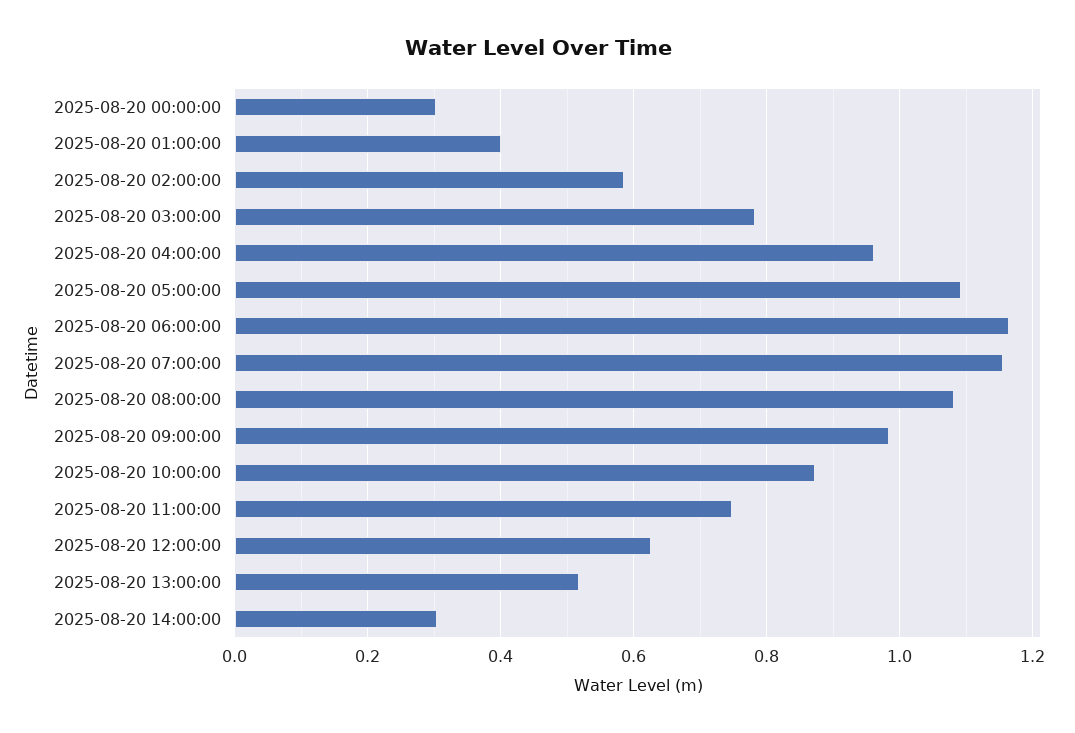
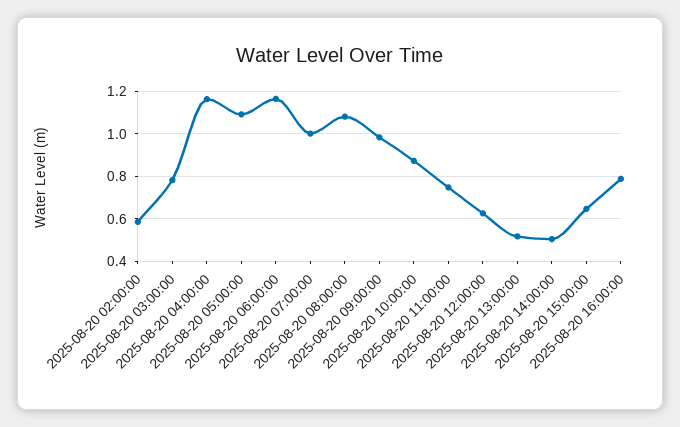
2025-08-20 00:00:00: 0.3 -> none
2025-08-20 01:00:00: 0.4 -> none
2025-08-20 04:00:00: 0.96 -> 1.15
2025-08-20 07:00:00: 1.16 -> 1
2025-08-20 14:00:00: 0.3 -> 0.5
2025-08-20 15:00:00: none -> 0.65
2025-08-20 16:00:00: none -> 0.8

